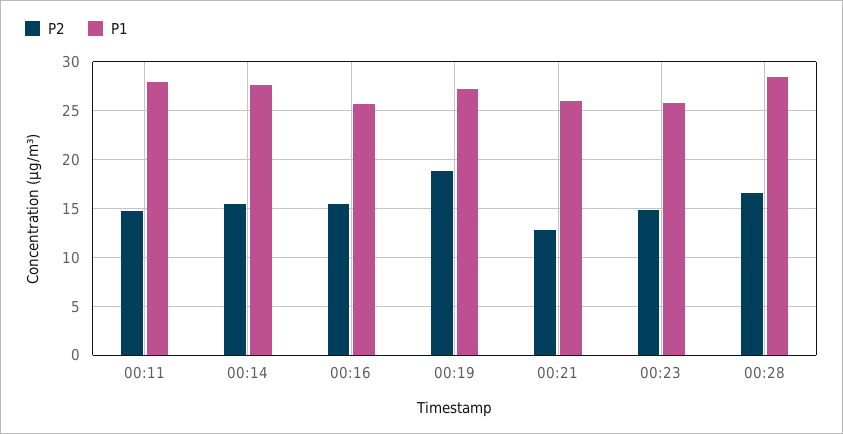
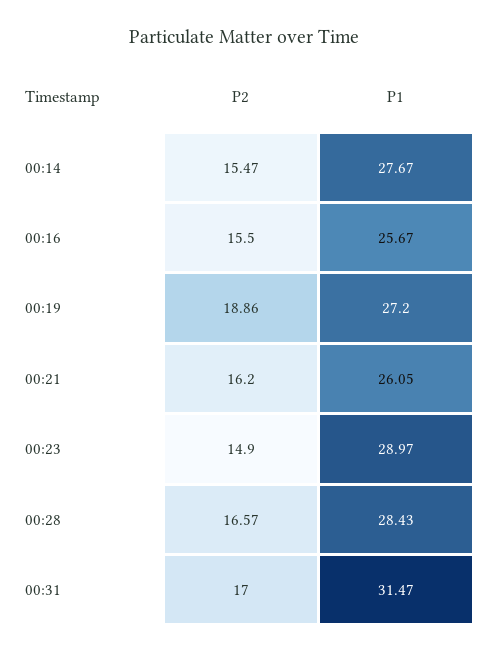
P2, 00:11: 15 -> none
P1, 00:11: 28 -> none
P2, 00:21: 13 -> 16.2
P1, 00:23: 26 -> 28.97
P2, 00:31: none -> 17
P1, 00:31: none -> 31.47

